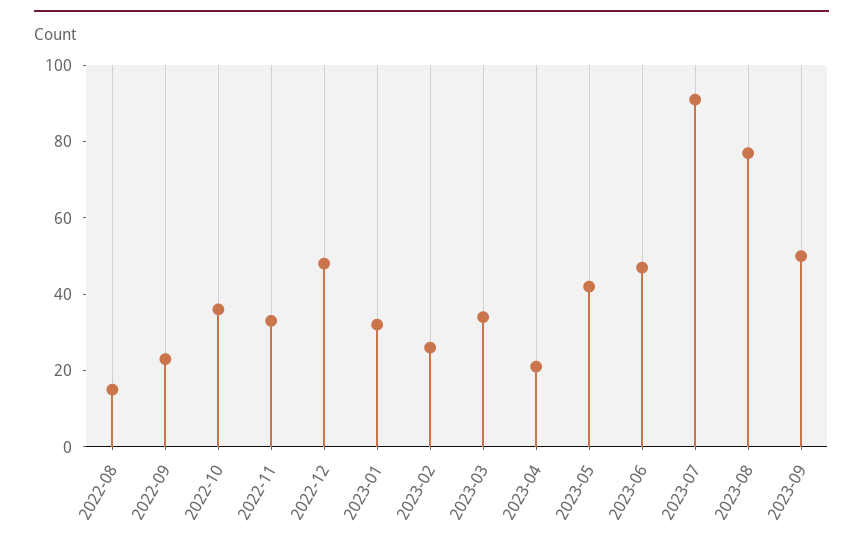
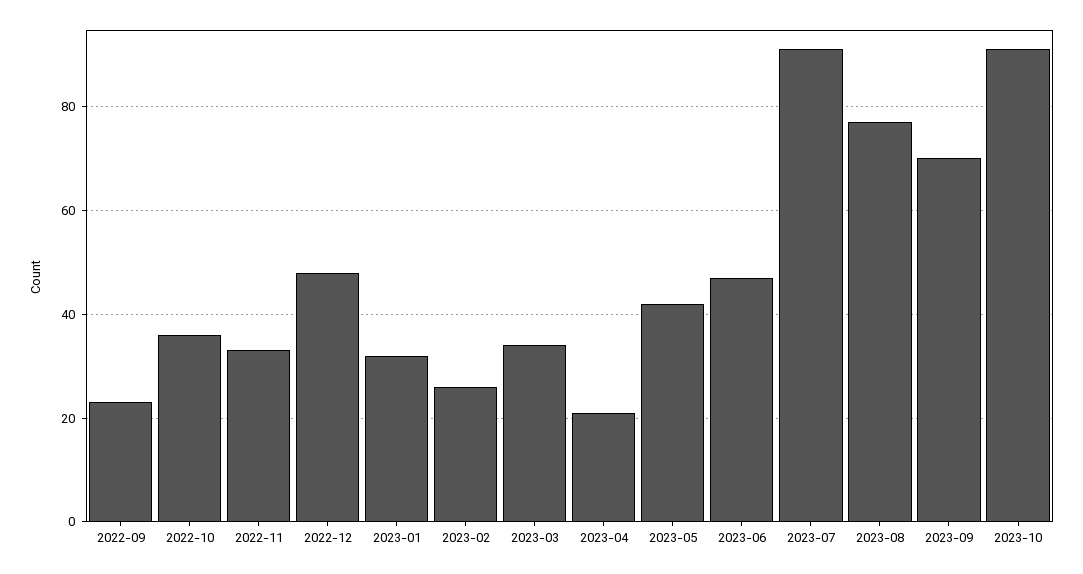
2022-08: 15 -> none
2023-09: 50 -> 70
2023-10: none -> 90

